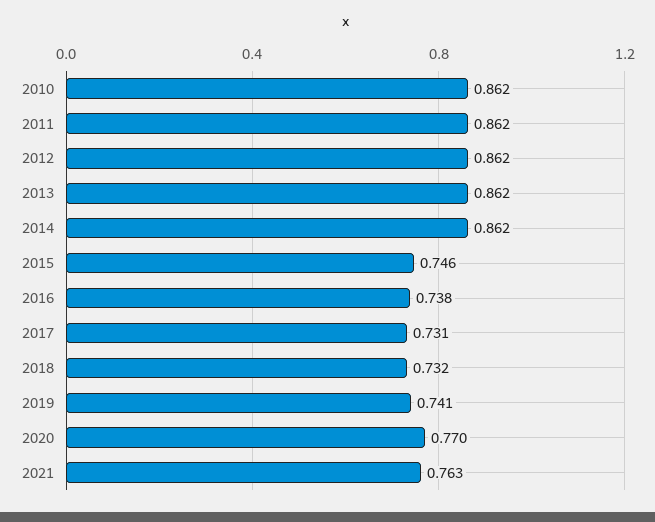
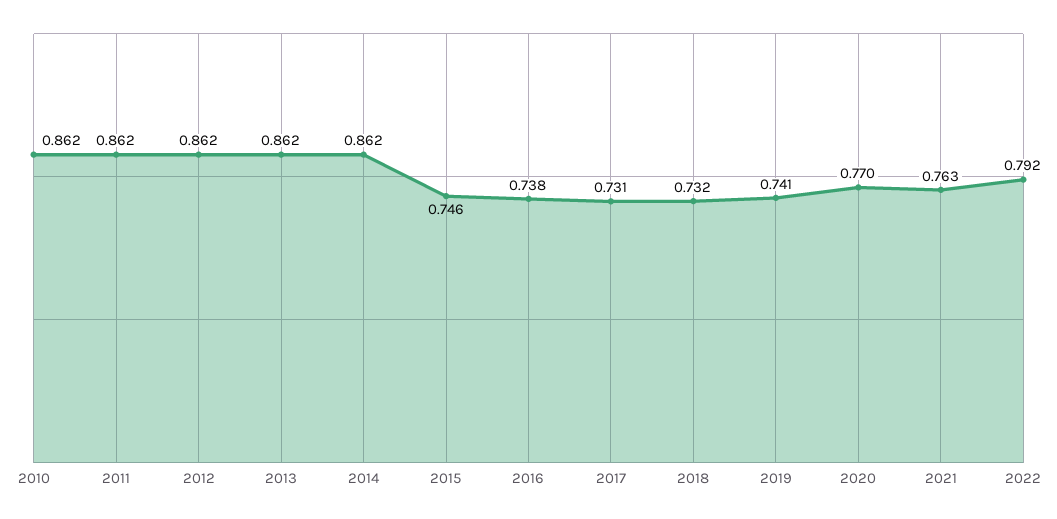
2022: none -> 0.792

